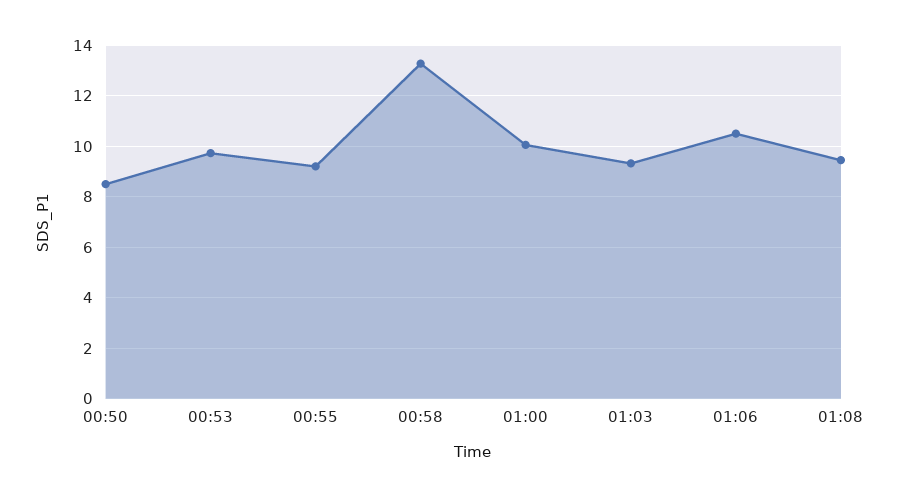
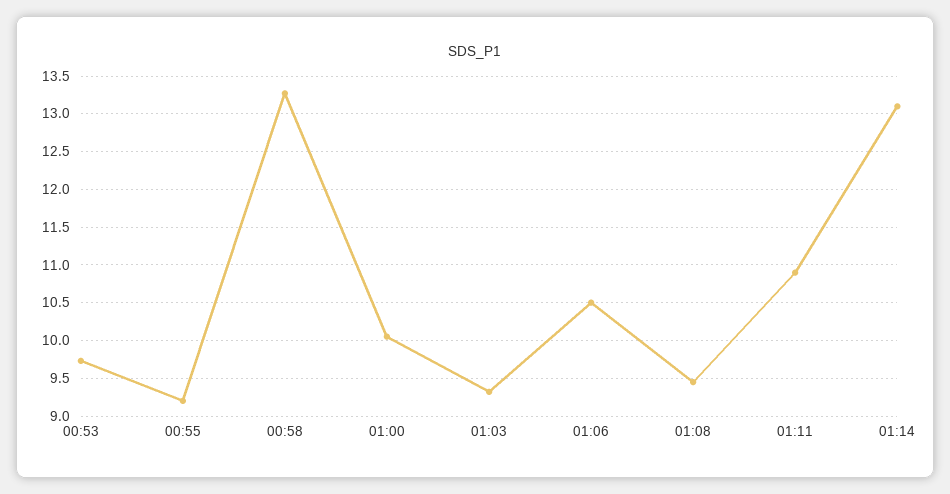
00:50: 8.5 -> none
01:11: none -> 10.9
01:14: none -> 13.1

